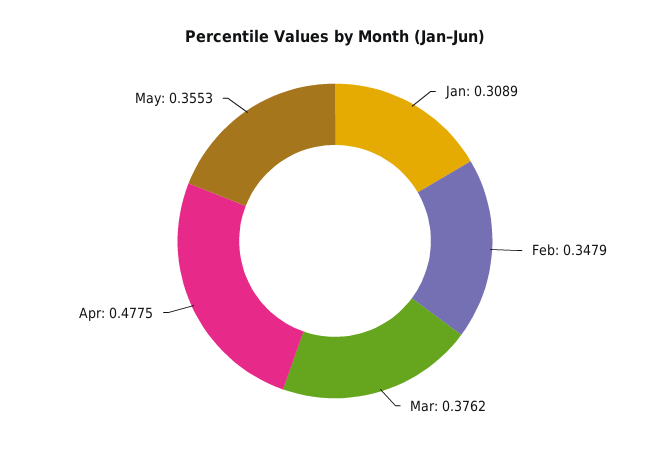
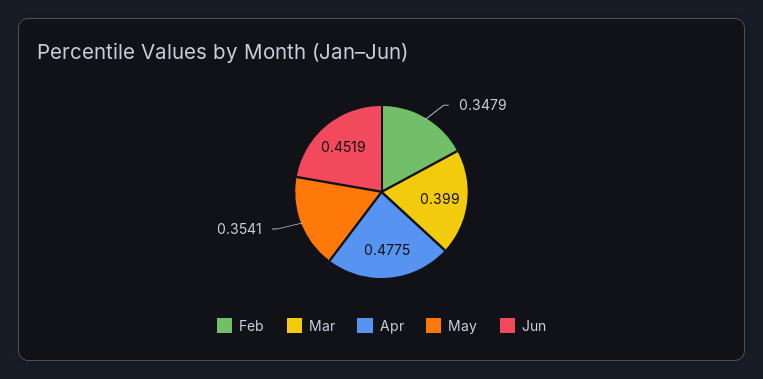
Jan: 0.3089 -> none
Mar: 0.3762 -> 0.399
May: 0.3553 -> 0.3541
Jun: none -> 0.4519

